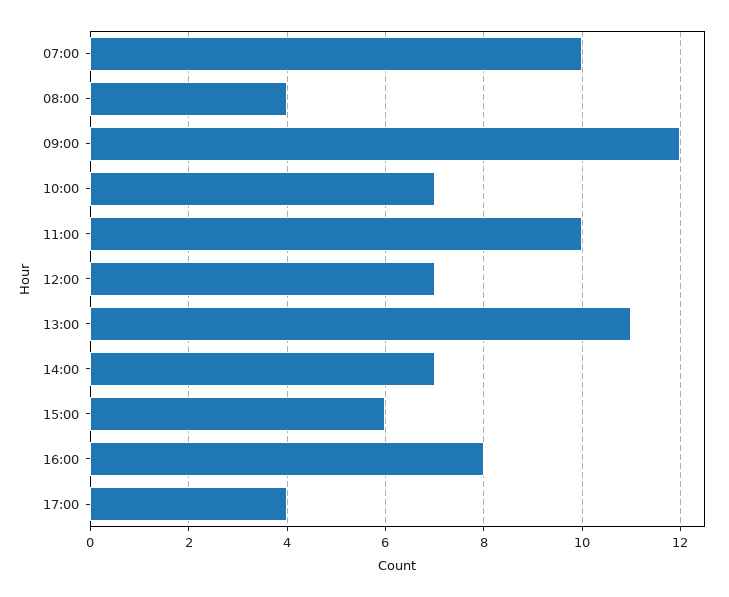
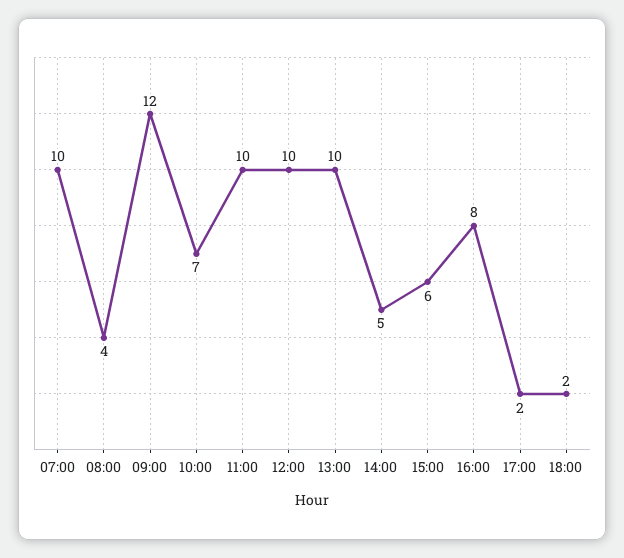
12:00: 7 -> 10
13:00: 11 -> 10
14:00: 7 -> 5
17:00: 4 -> 2
18:00: none -> 2

